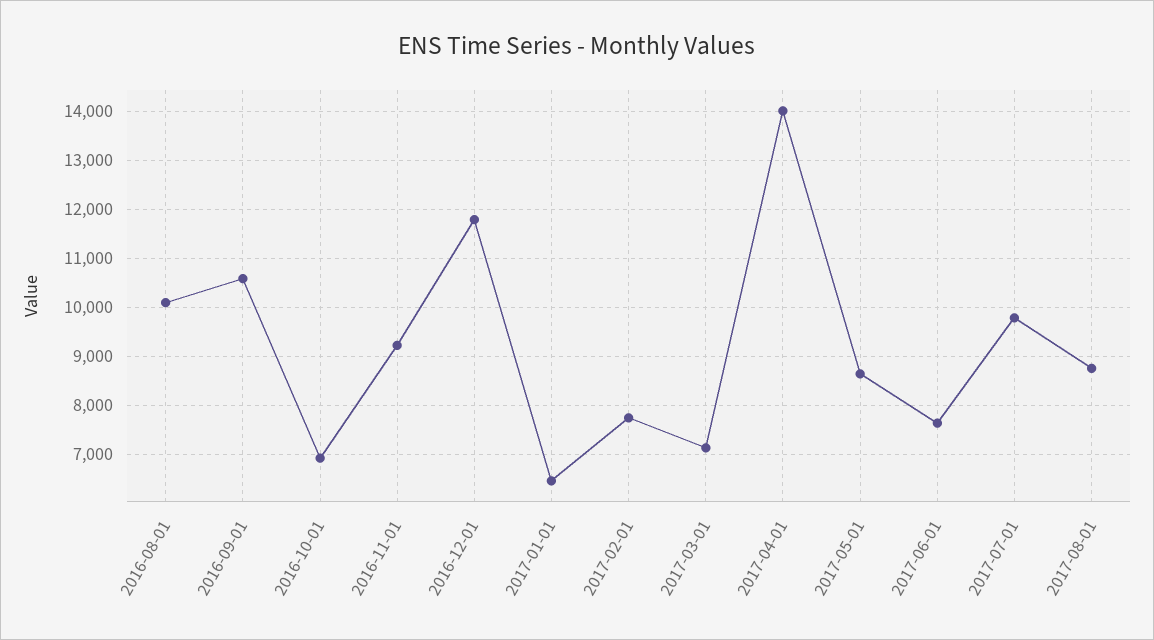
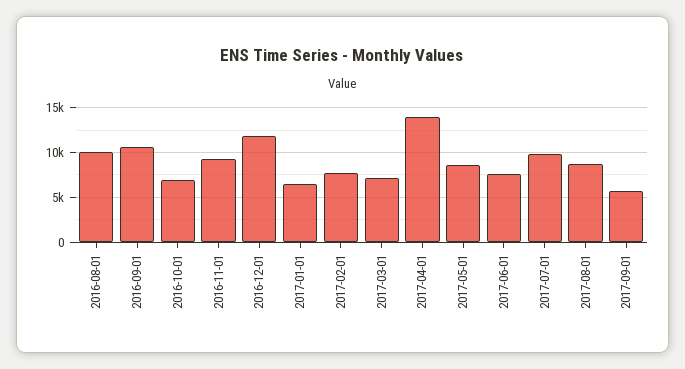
2017-09-01: none -> 6000

